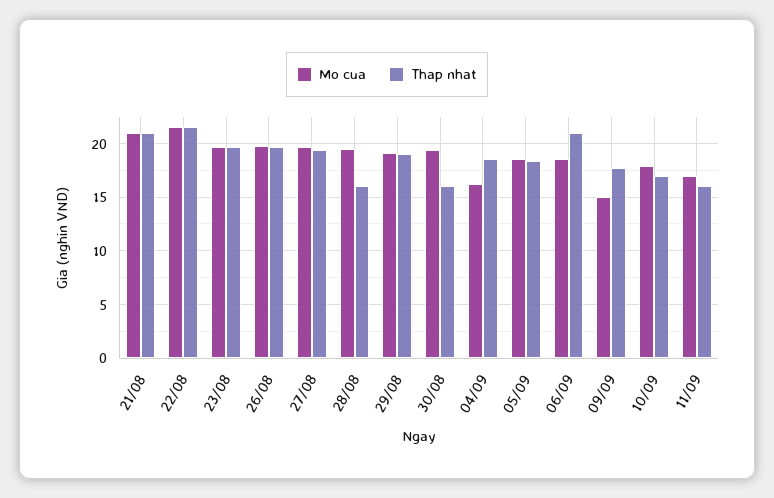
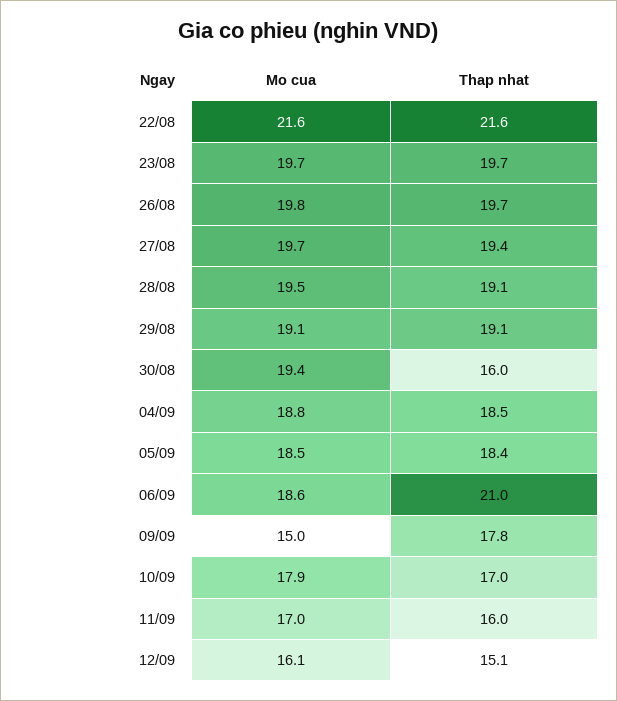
Mo cua, 21/08: 21 -> none
Thap nhat, 21/08: 21 -> none
Thap nhat, 28/08: 16 -> 19.1
Mo cua, 04/09: 16 -> 18.8
Mo cua, 12/09: none -> 16.1
Thap nhat, 12/09: none -> 15.1

